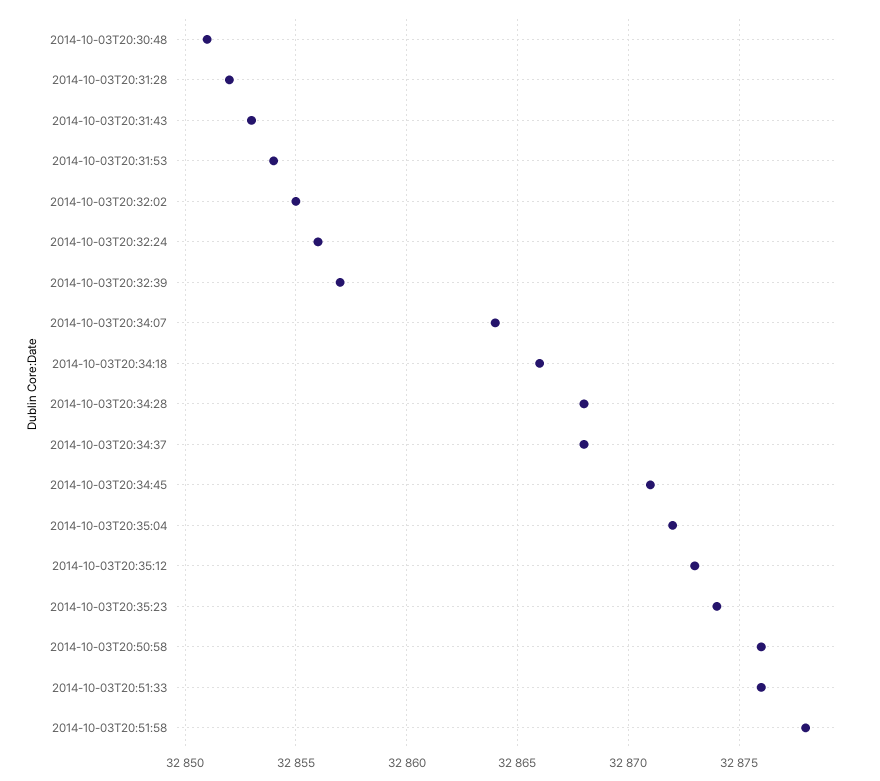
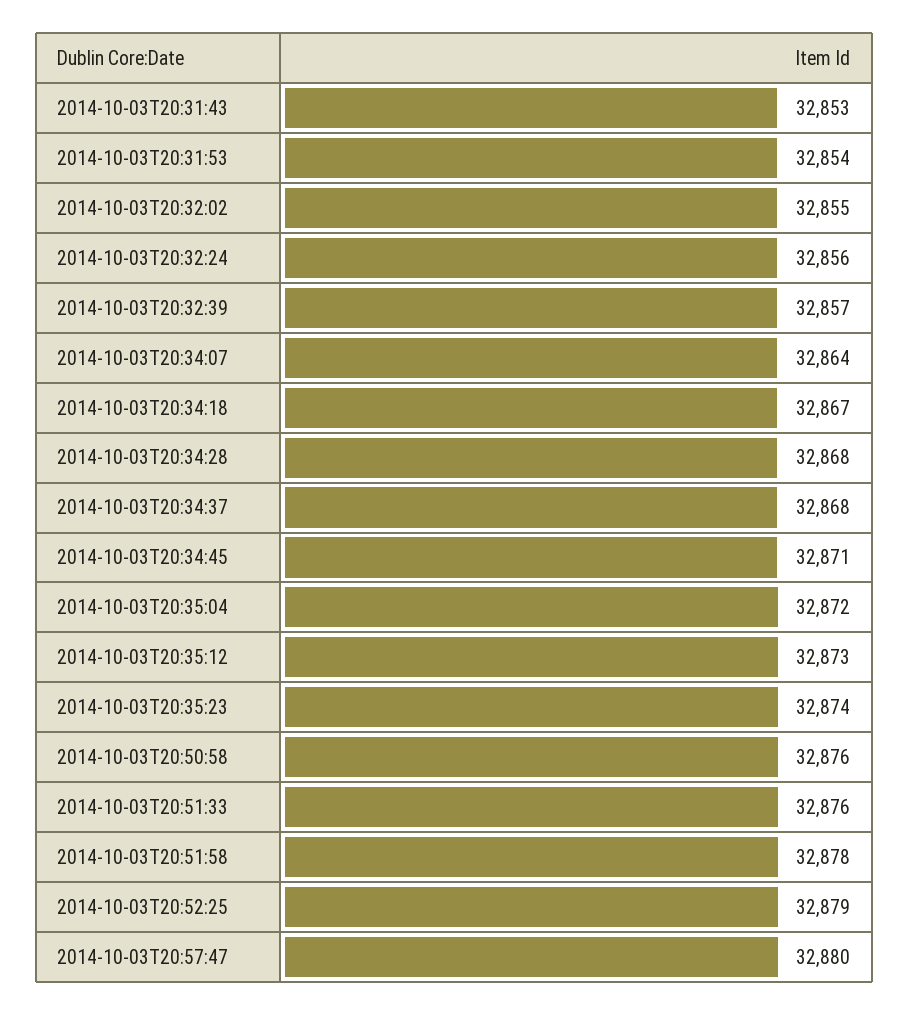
2014-10-03T20:30:48: 32851 -> none
2014-10-03T20:31:28: 32852 -> none
2014-10-03T20:34:18: 32866 -> 32867
2014-10-03T20:52:25: none -> 32879
2014-10-03T20:57:47: none -> 32880

